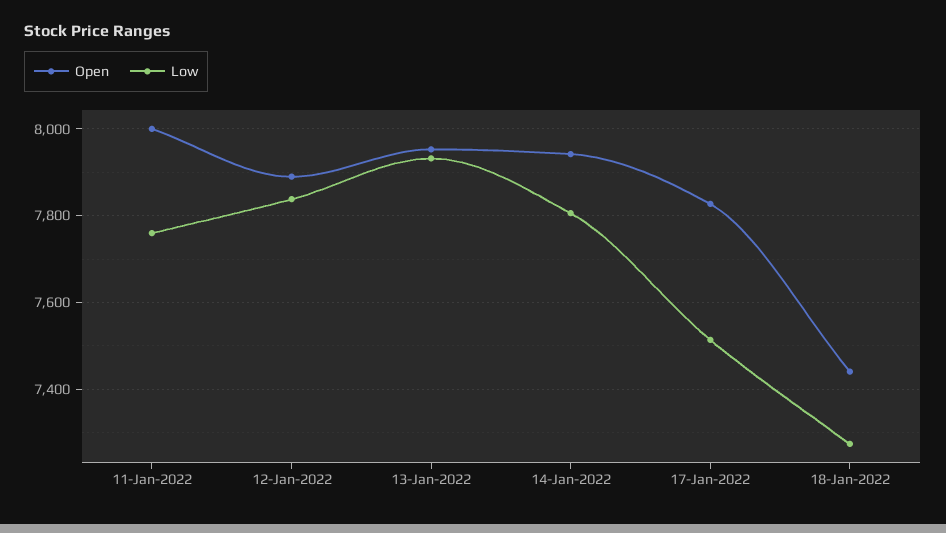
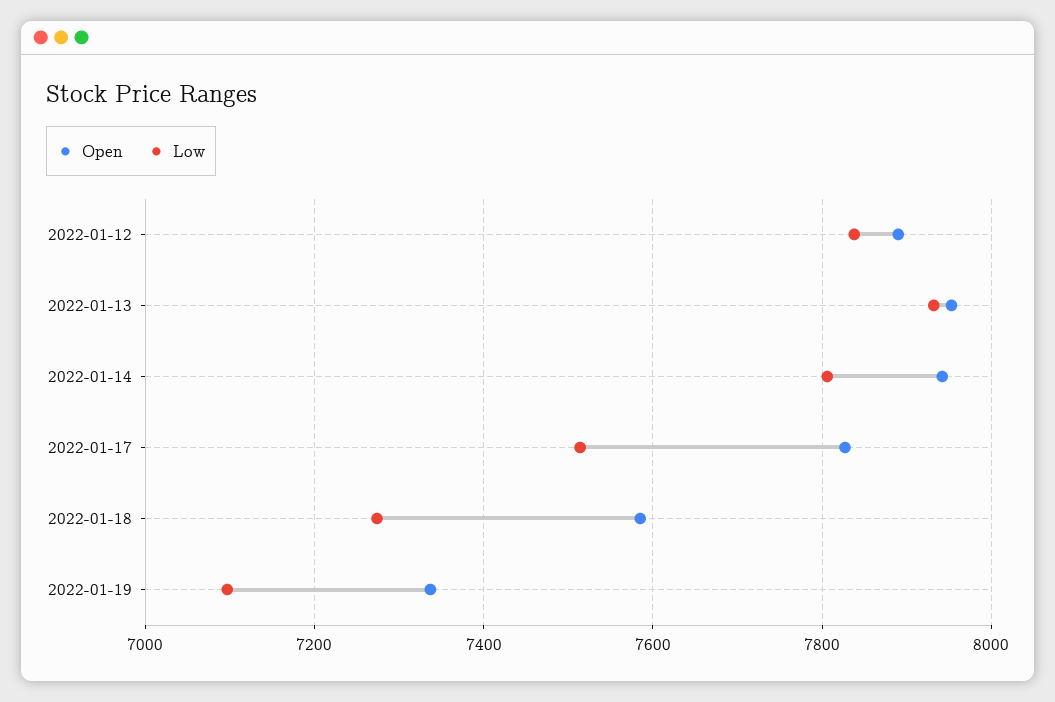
Open, 11-Jan-2022: 8000 -> none
Low, 11-Jan-2022: 7760 -> none
Open, 18-Jan-2022: 7440 -> 7580
Open, 2022-01-19: none -> 7340
Low, 2022-01-19: none -> 7100

